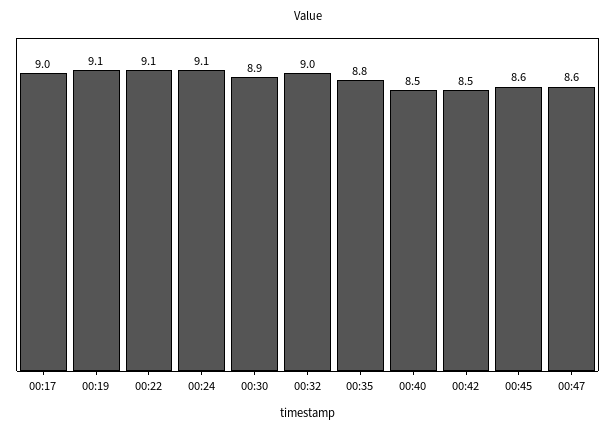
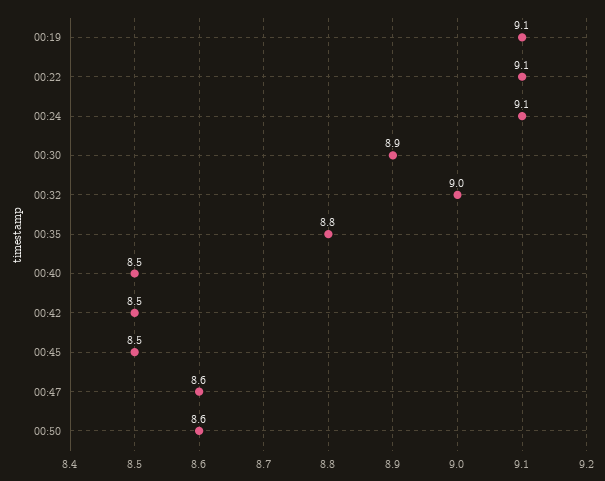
00:17: 9 -> none
00:45: 8.6 -> 8.5
00:50: none -> 8.6

